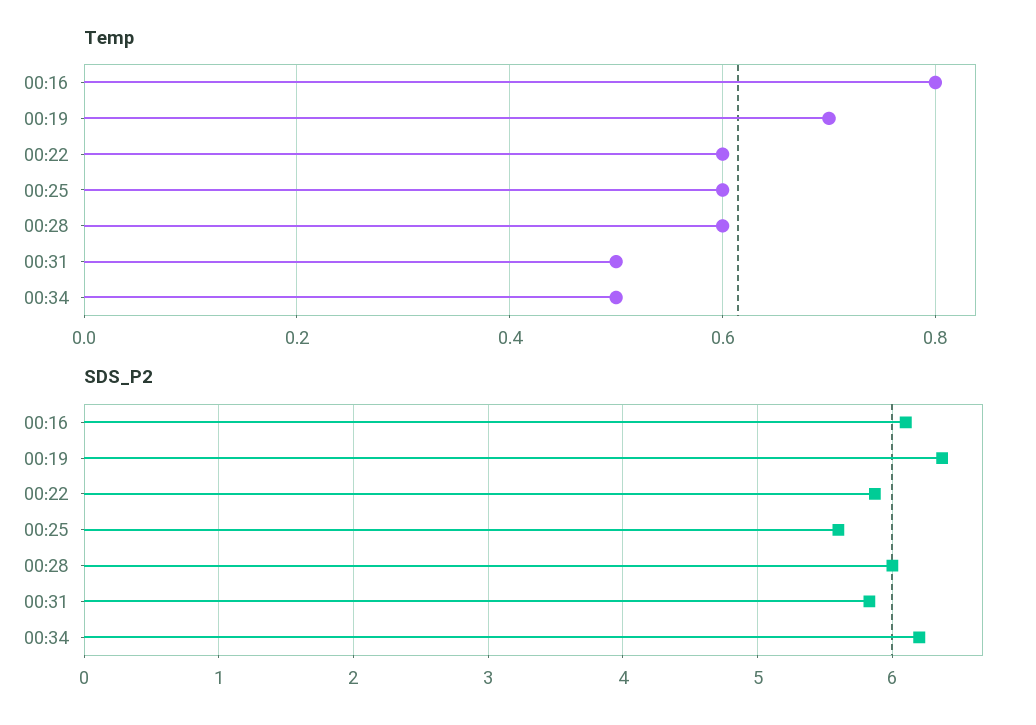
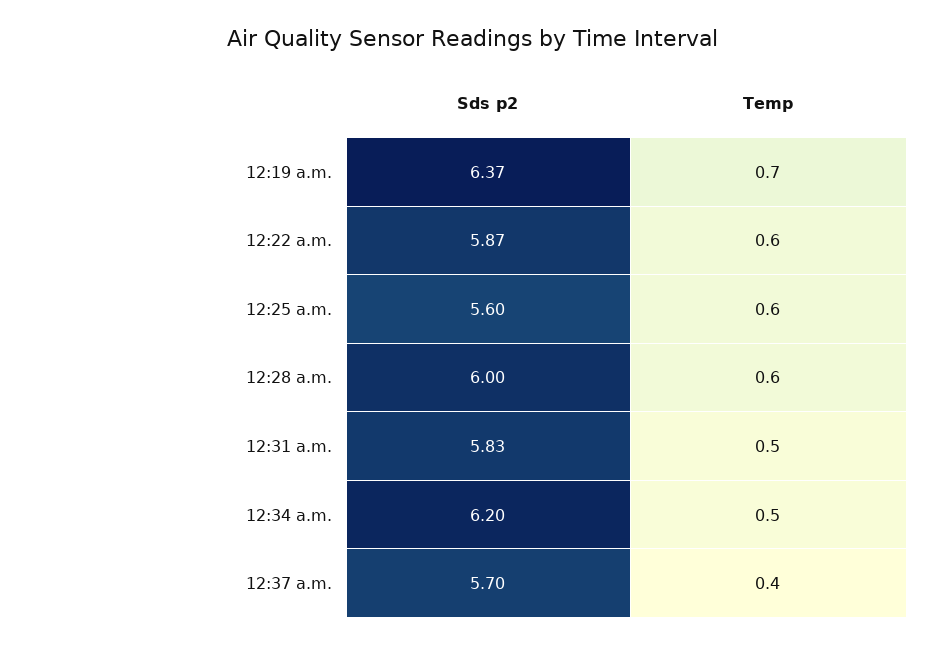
Temp, 00:16: 0.8 -> none
SDS_P2, 00:16: 6.1 -> none
SDS_P2, 12:37 a.m.: none -> 5.7
Temp, 12:37 a.m.: none -> 0.4

